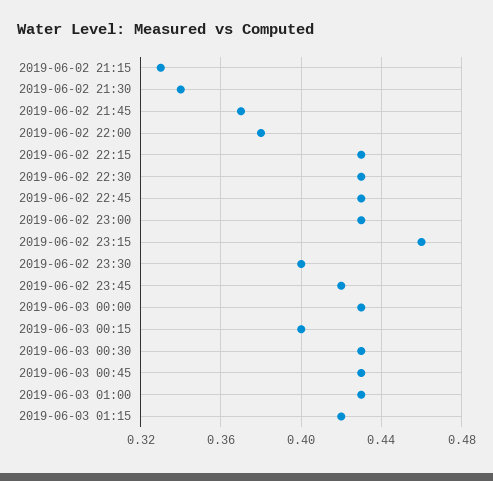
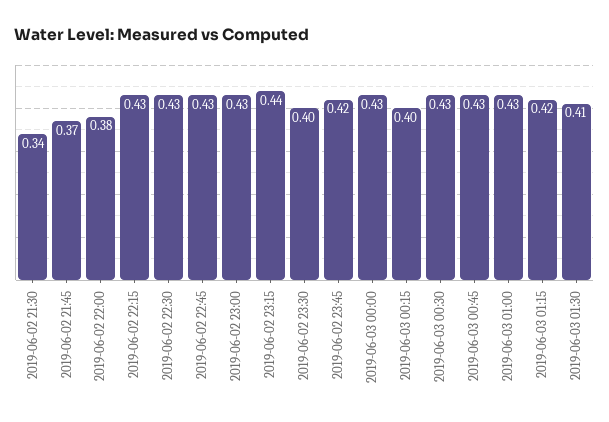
2019-06-02 21:15: 0.33 -> none
2019-06-02 23:15: 0.46 -> 0.44
2019-06-03 01:30: none -> 0.41

